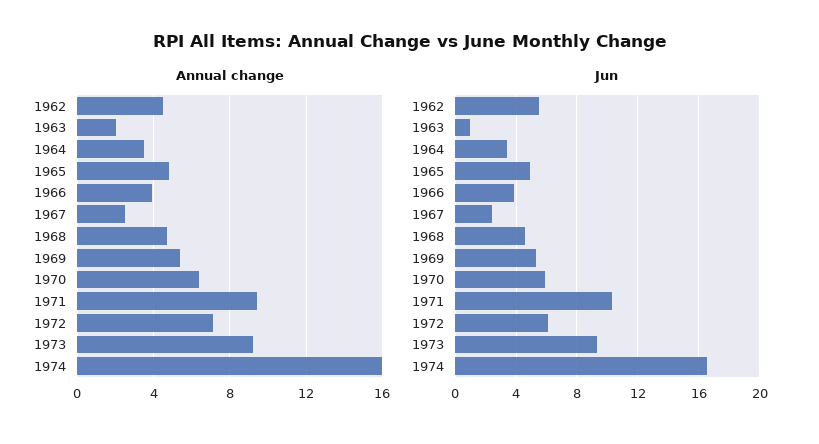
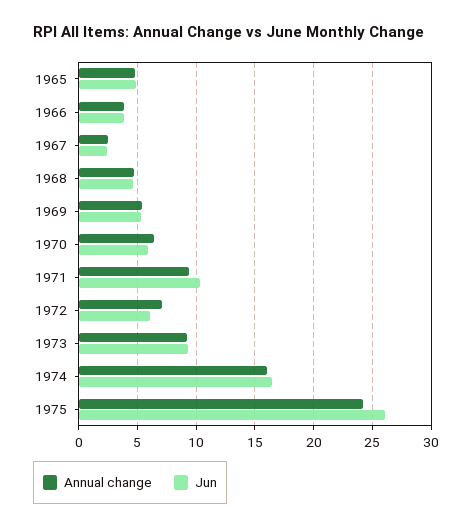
Annual change, 1962: 4.5 -> none
Annual change, 1963: 2 -> none
Annual change, 1964: 3.5 -> none
Jun, 1962: 5.5 -> none
Jun, 1963: 1 -> none
Jun, 1964: 3.5 -> none
Annual change, 1975: none -> 24
Jun, 1975: none -> 26

